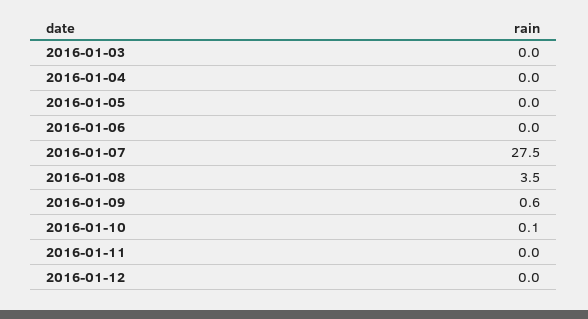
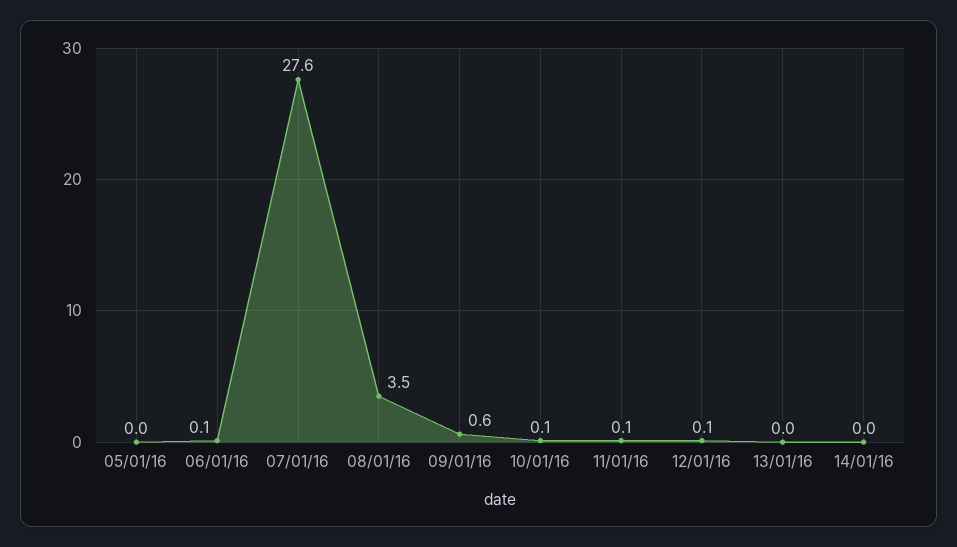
2016-01-03: 0 -> none
2016-01-04: 0 -> none
2016-01-06: 0 -> 0.1
2016-01-07: 27.5 -> 27.6
2016-01-11: 0 -> 0.1
2016-01-12: 0 -> 0.1
13/01/16: none -> 0
14/01/16: none -> 0

